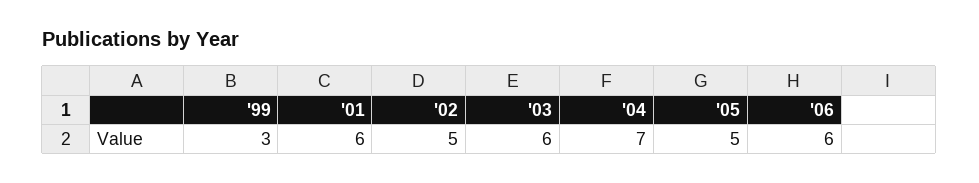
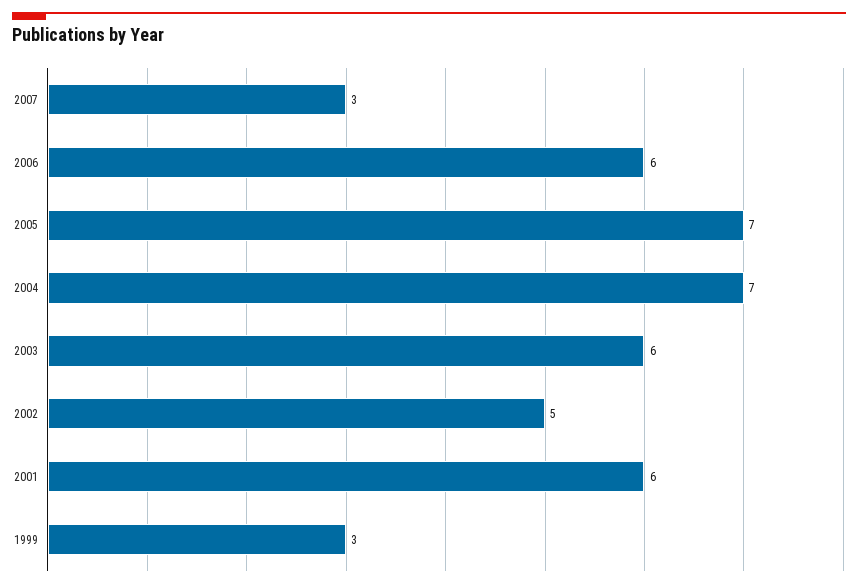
'05: 5 -> 7
2007: none -> 3

